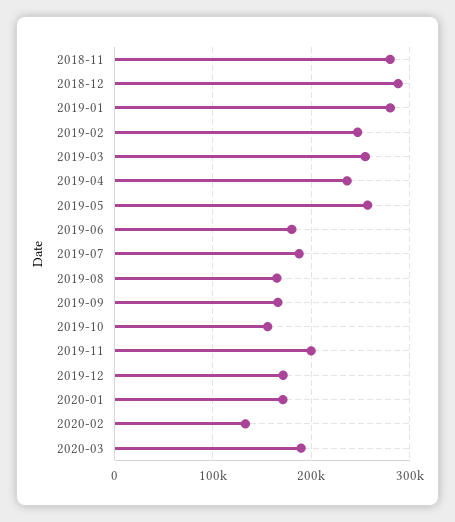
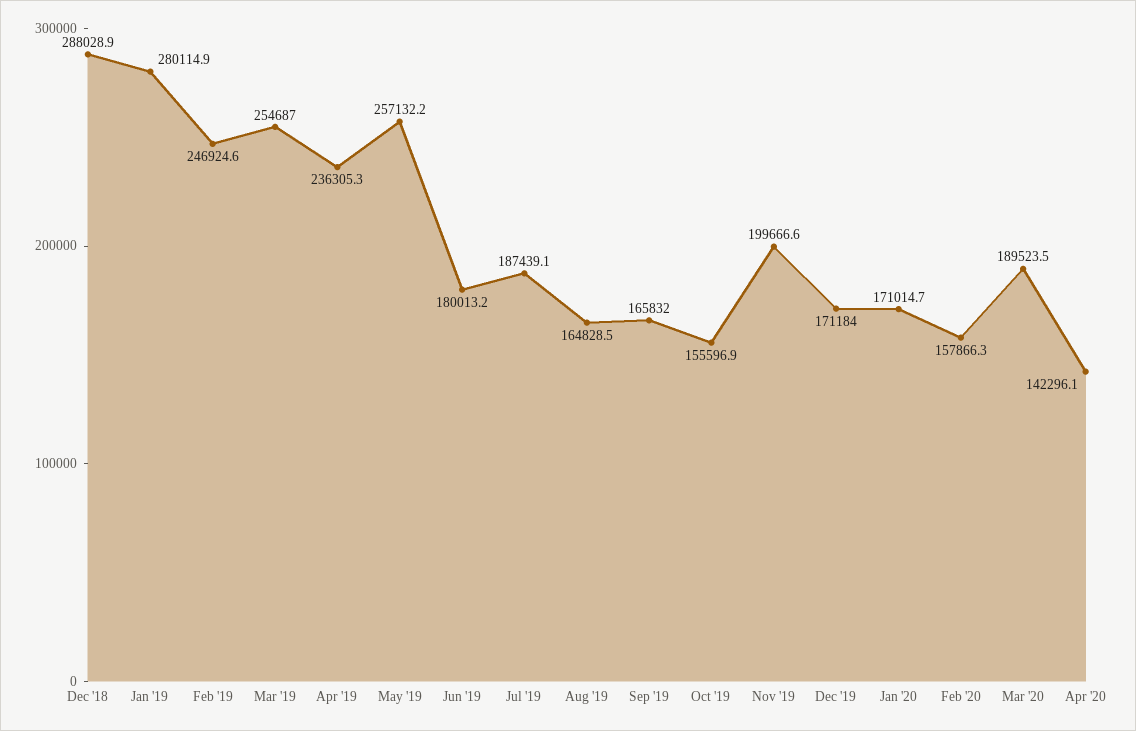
2018-11: 280000 -> none
2020-02: 130000 -> 157866.3
Apr '20: none -> 142296.1

